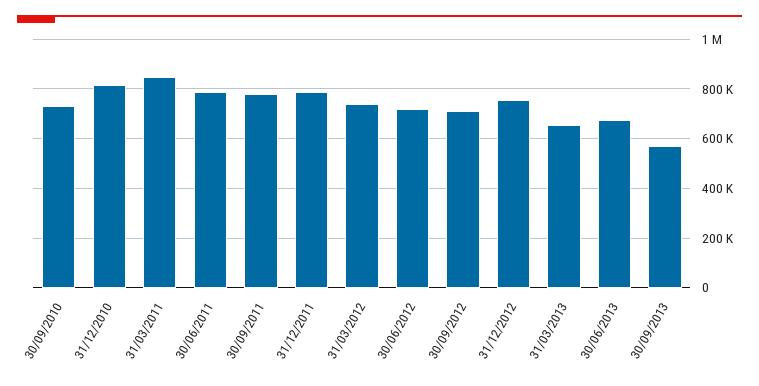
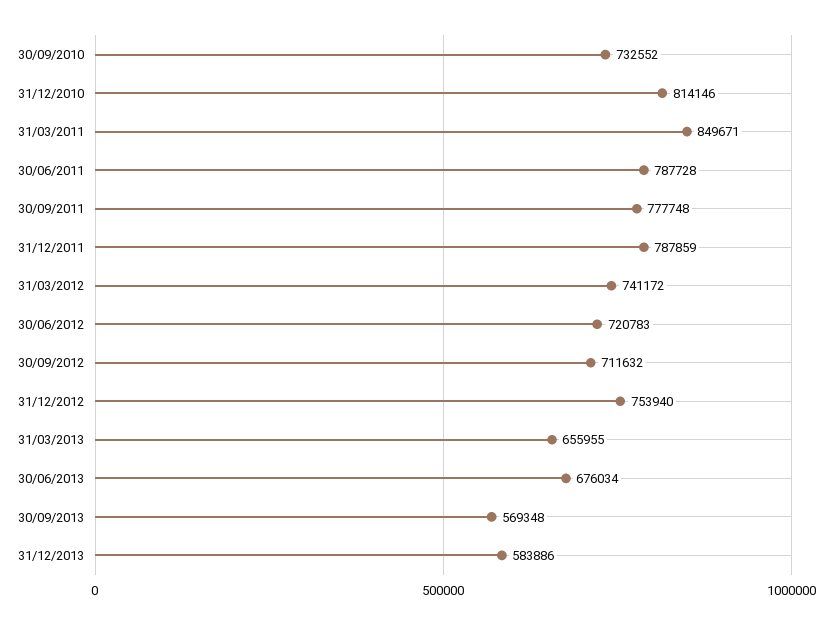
31/12/2013: none -> 583886

